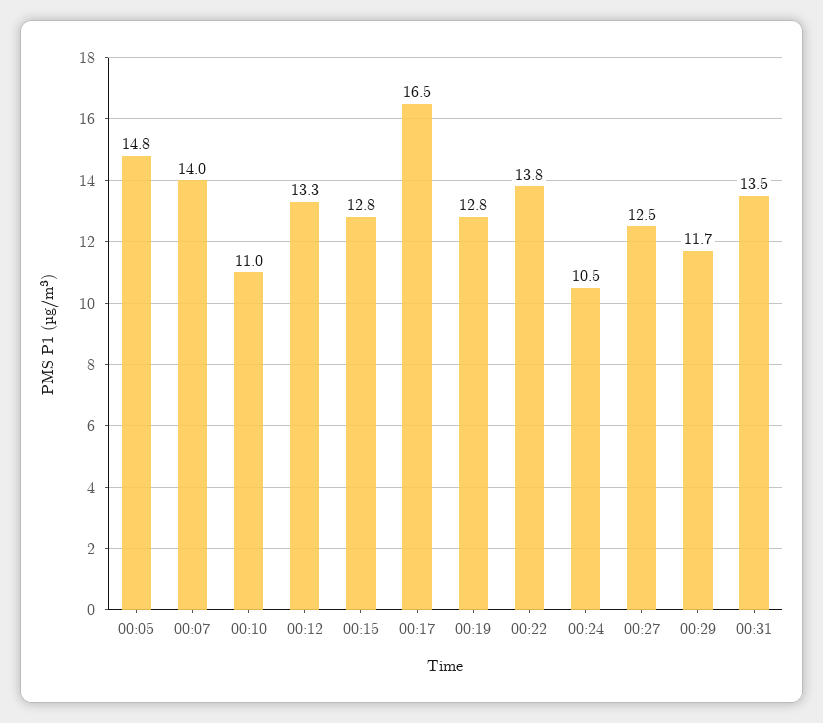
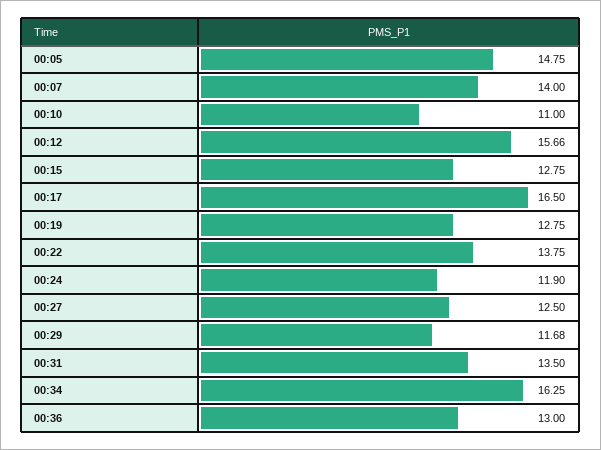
00:12: 13.3 -> 15.66
00:24: 10.5 -> 11.9
00:34: none -> 16.25
00:36: none -> 13

